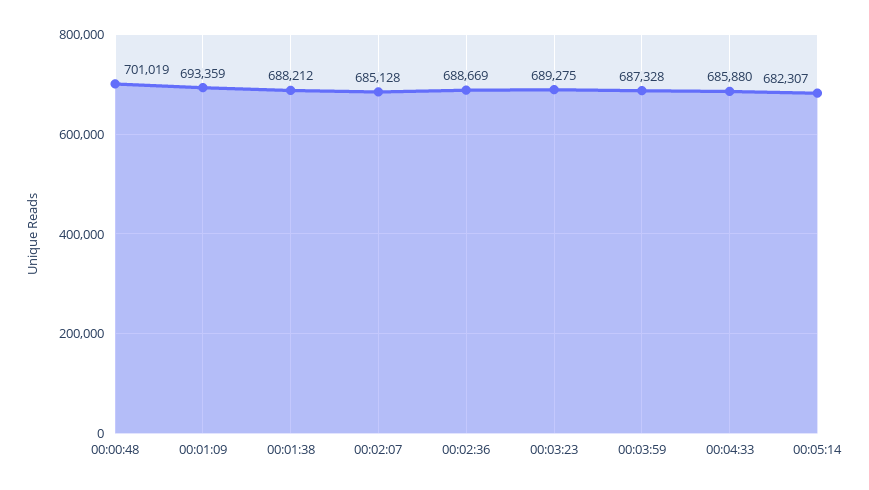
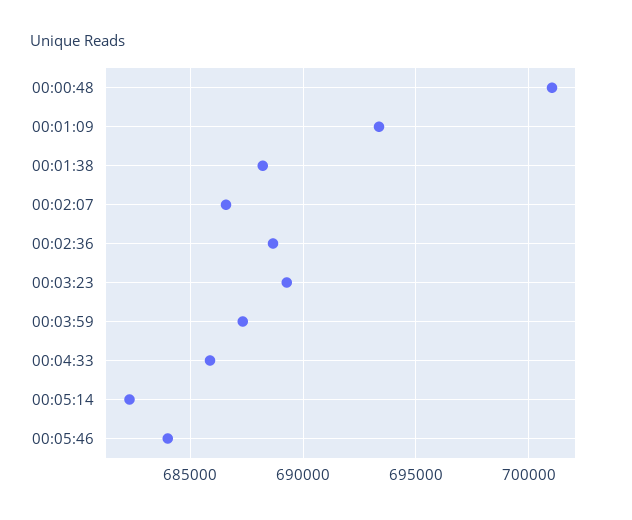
00:02:07: 685128 -> 686500
00:05:46: none -> 684000

